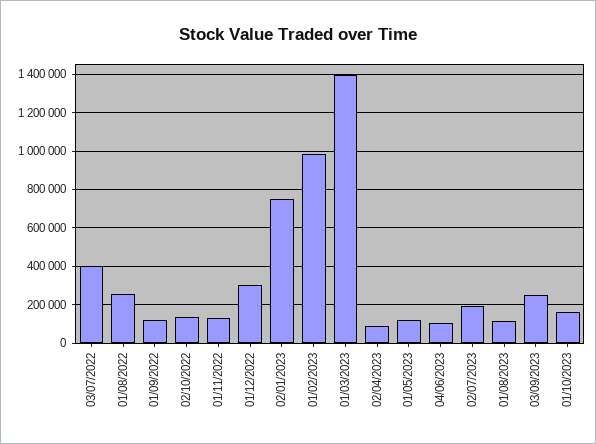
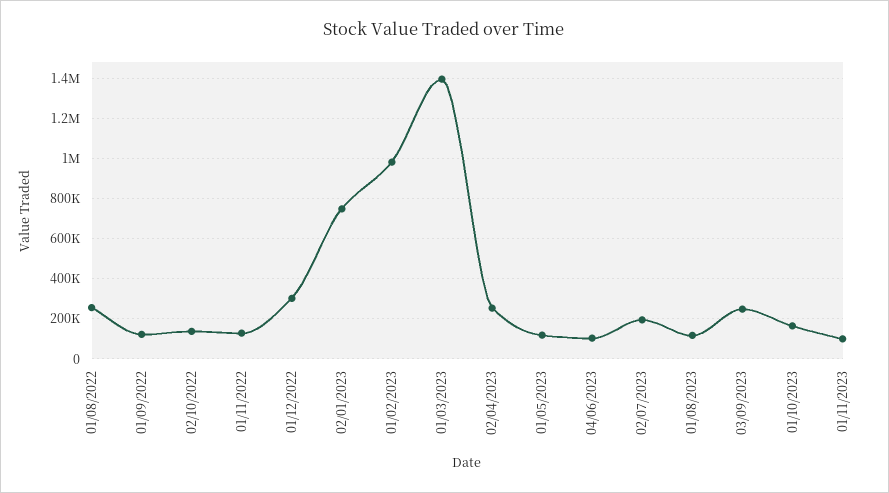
03/07/2022: 400000 -> none
02/04/2023: 100000 -> 250000
01/11/2023: none -> 100000

